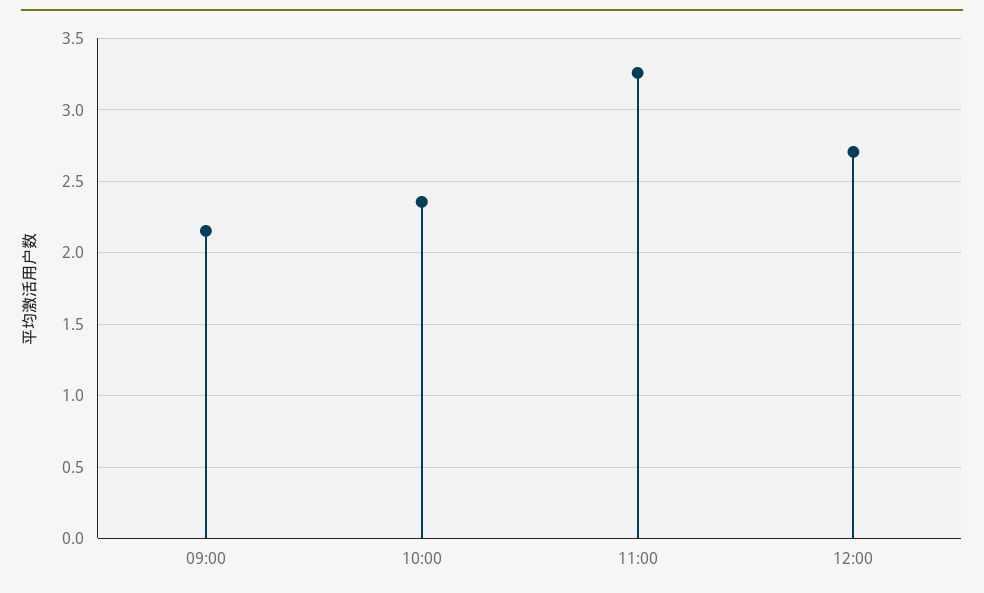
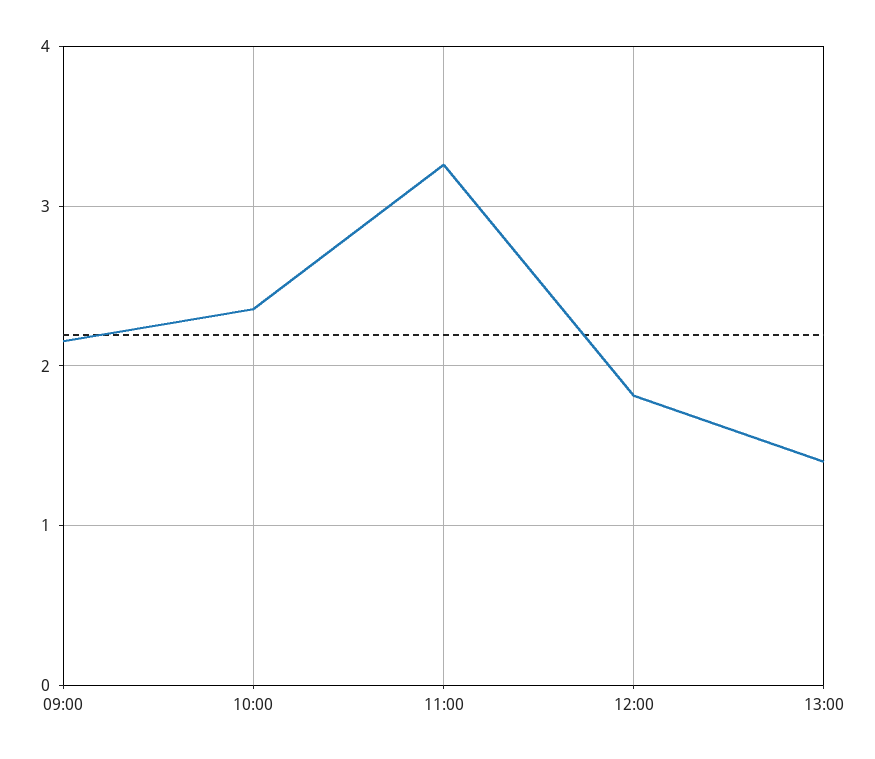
12:00: 2.7 -> 1.8
13:00: none -> 1.4

